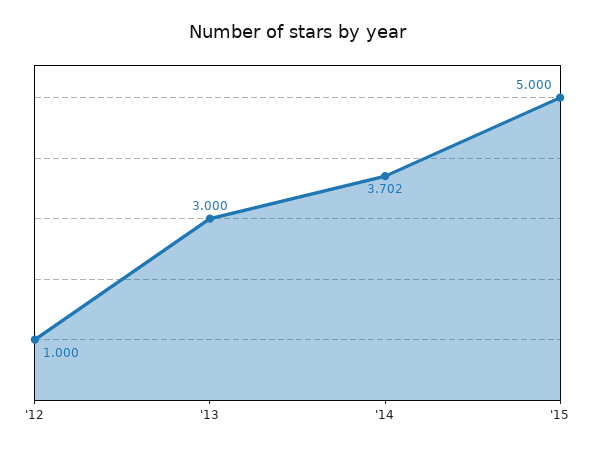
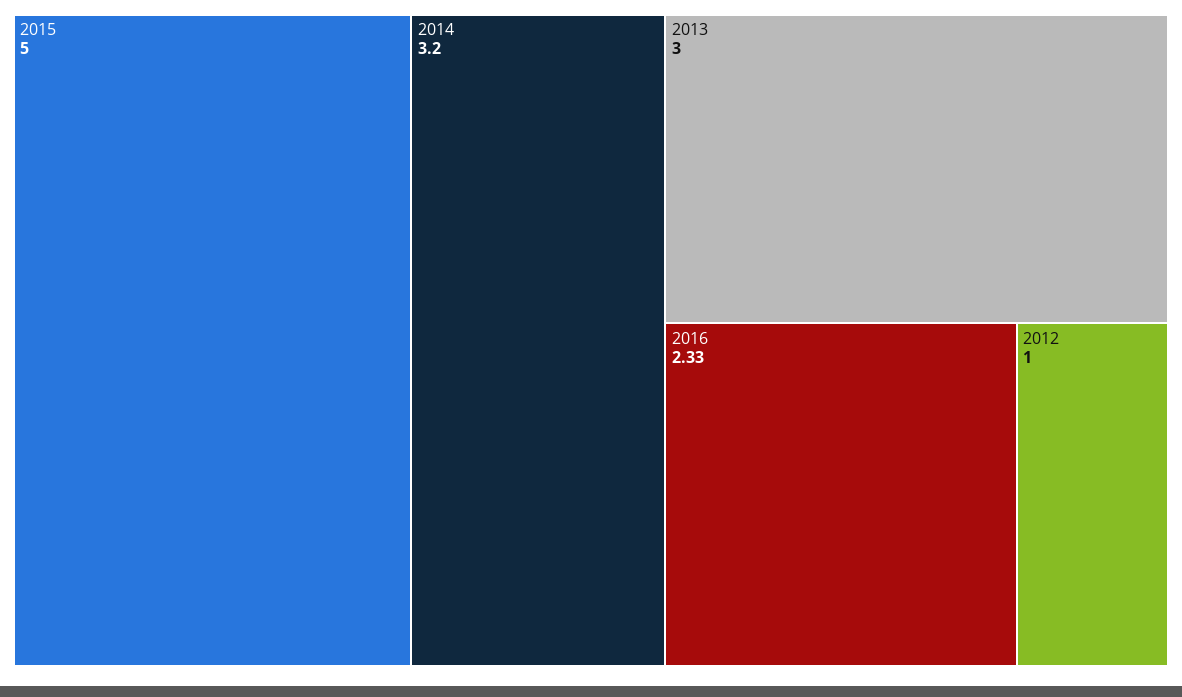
'14: 3.702 -> 3.2
2016: none -> 2.33

